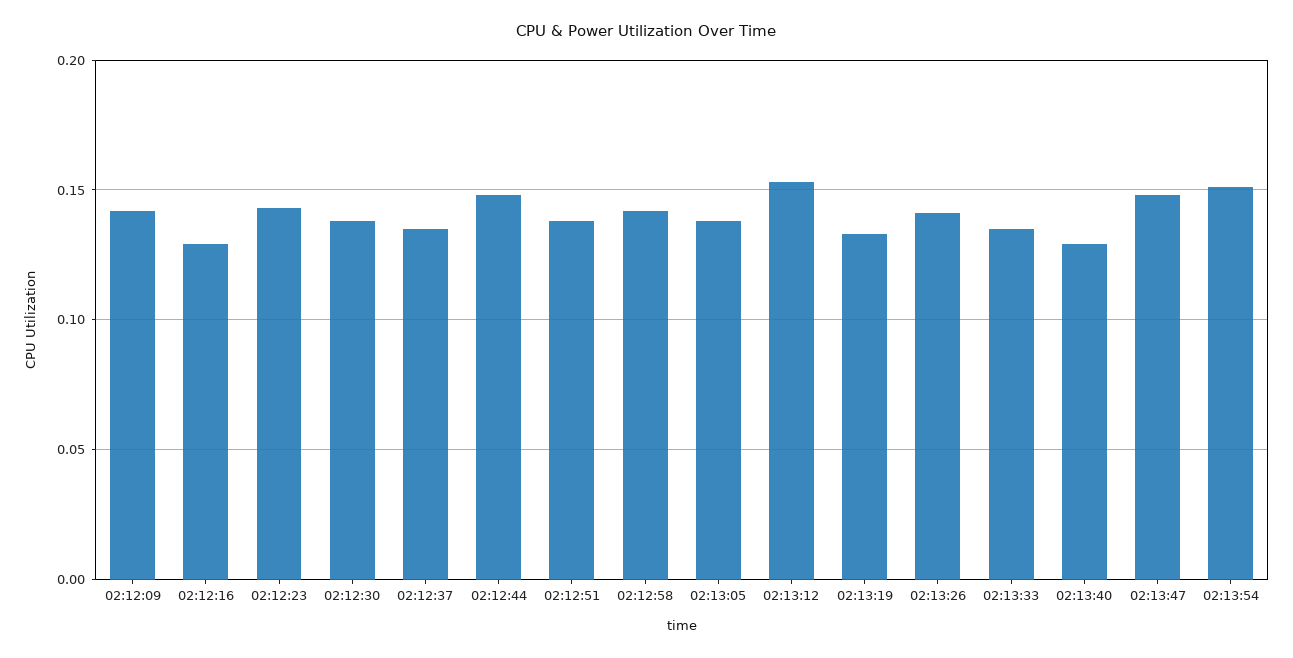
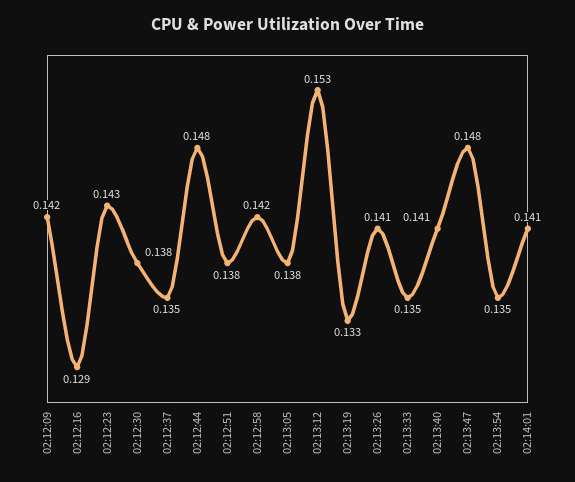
02:13:40: 0.13 -> 0.141
02:13:54: 0.15 -> 0.135
02:14:01: none -> 0.141

